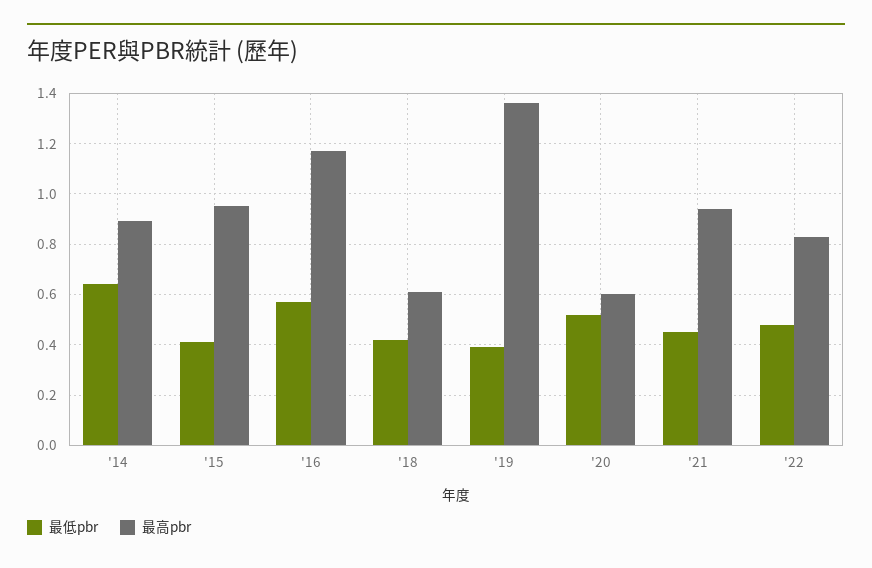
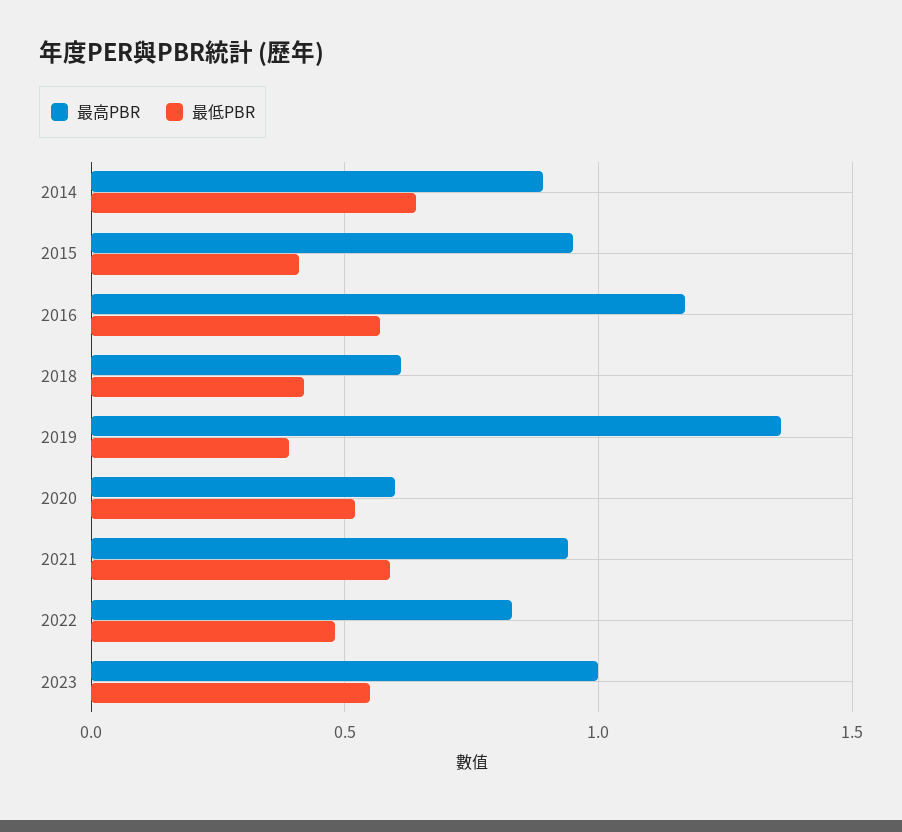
最低pbr, '21: 0.45 -> 0.6
最高pbr, 2023: none -> 1
最低pbr, 2023: none -> 0.55

